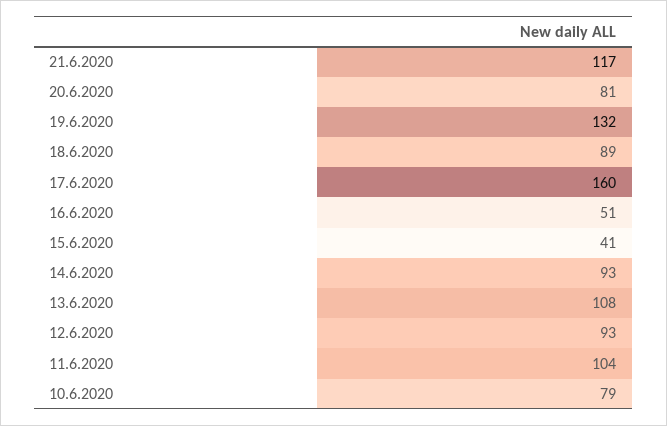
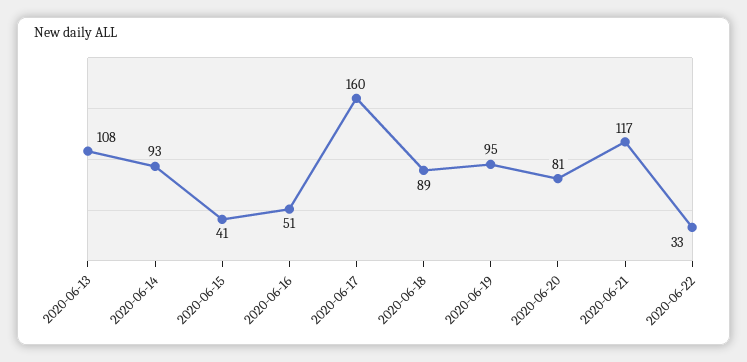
19.6.2020: 132 -> 95
12.6.2020: 93 -> none
11.6.2020: 104 -> none
10.6.2020: 79 -> none
2020-06-22: none -> 33

